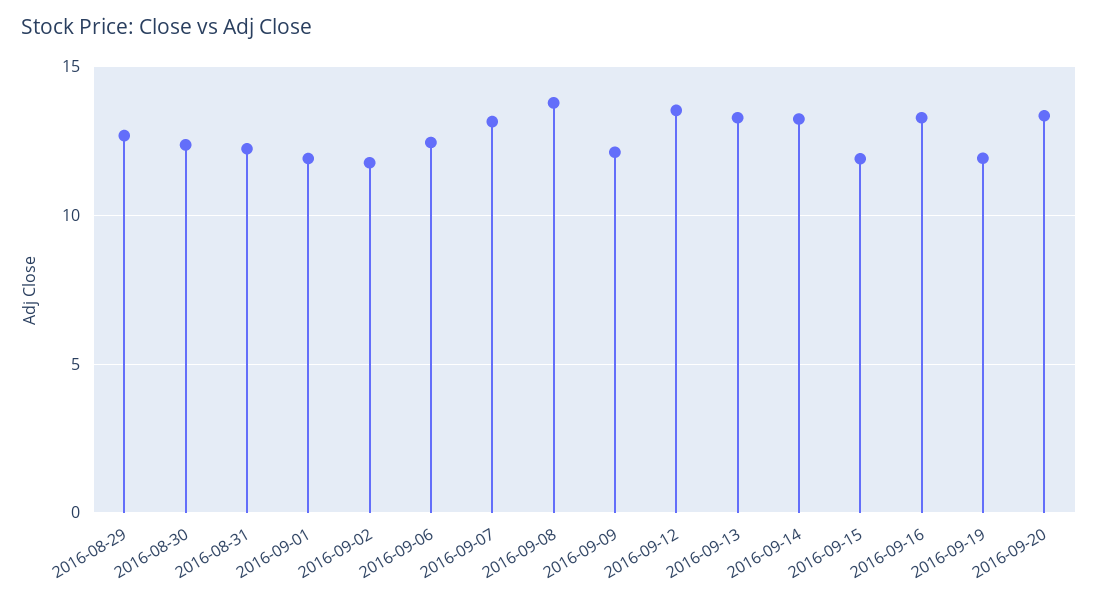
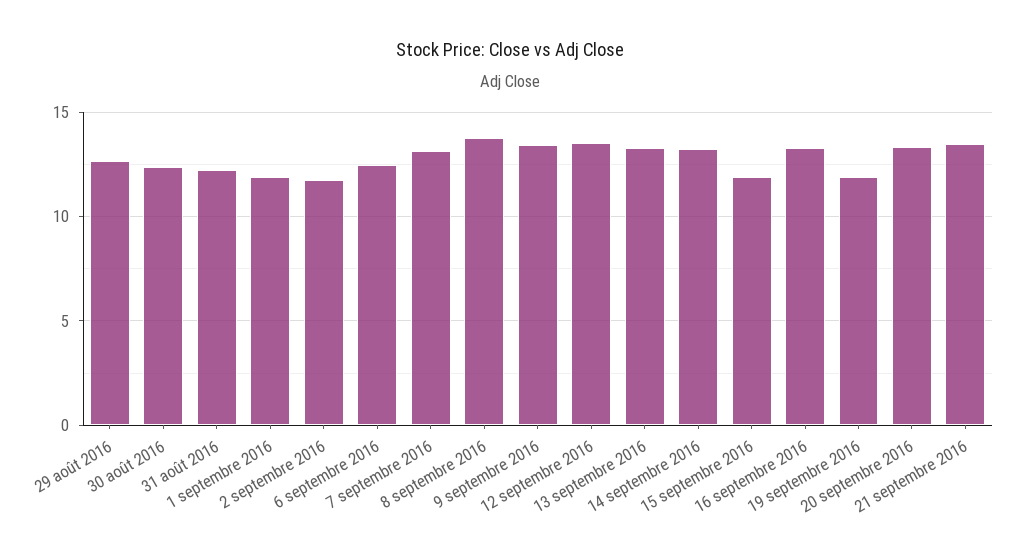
2016-09-09: 12 -> 13.5
21 septembre 2016: none -> 13.5

